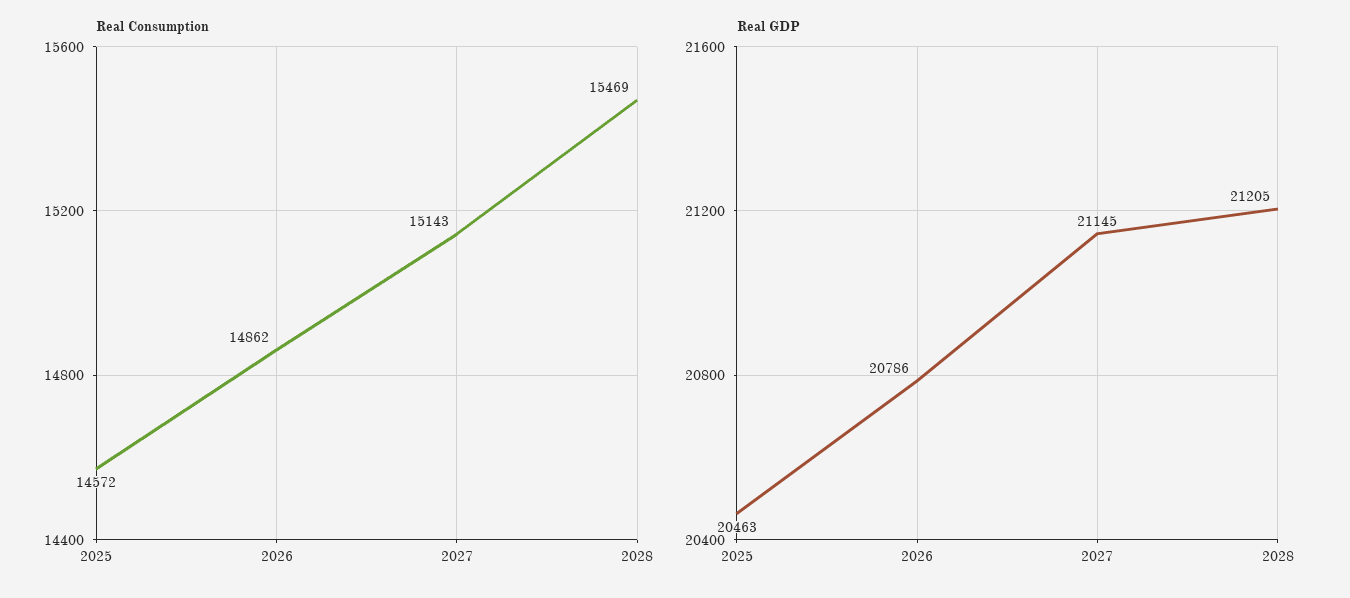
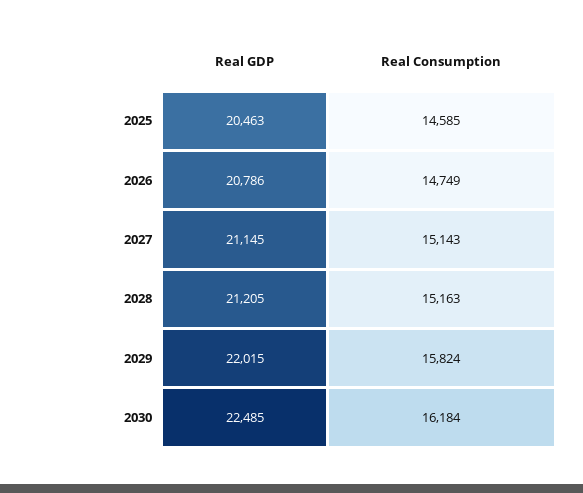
Real Consumption, 2025: 14572 -> 14585
Real Consumption, 2026: 14862 -> 14749
Real Consumption, 2028: 15469 -> 15163
Real GDP, 2029: none -> 22015
Real Consumption, 2029: none -> 15824
Real GDP, 2030: none -> 22485
Real Consumption, 2030: none -> 16184

